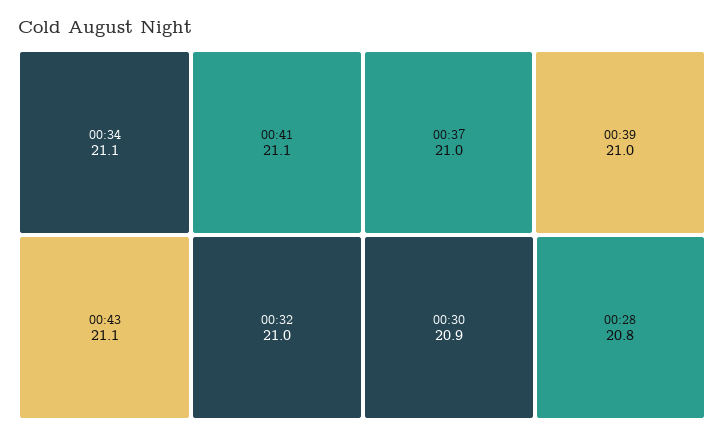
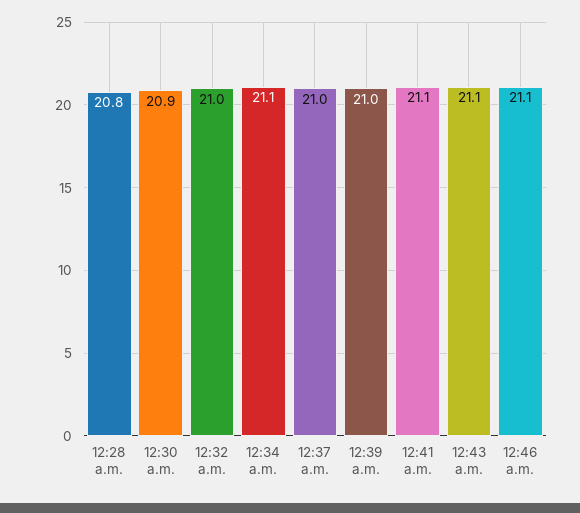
12:46 a.m.: none -> 21.1

